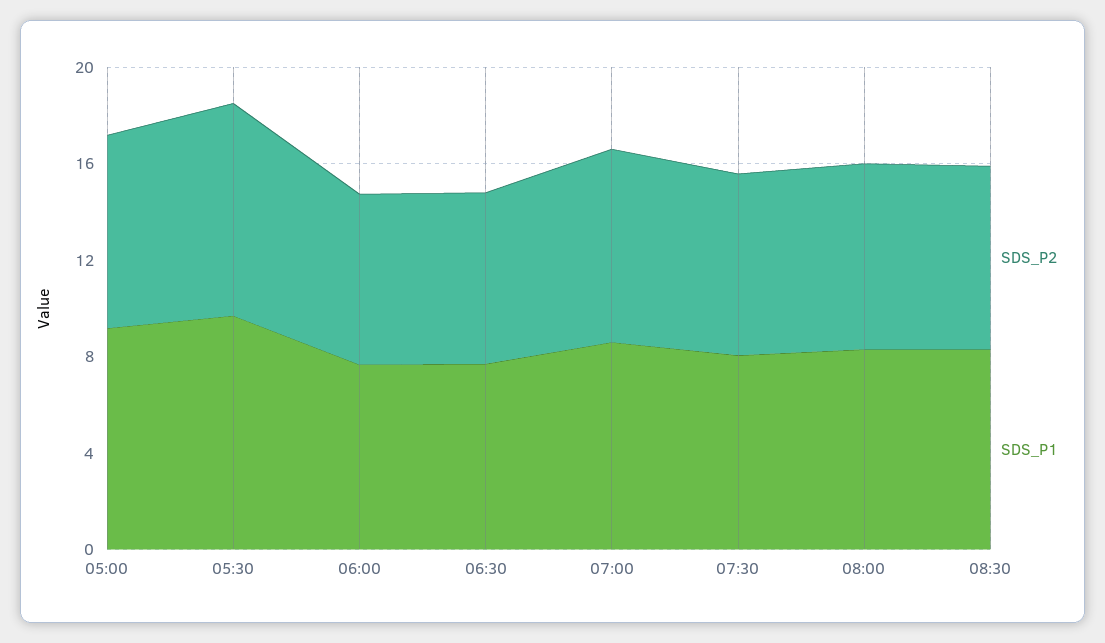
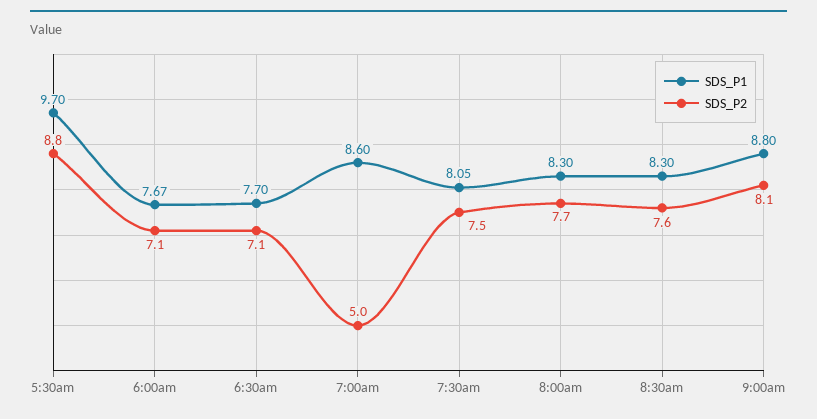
SDS_P2, 05:00: 8 -> none
SDS_P1, 05:00: 9 -> none
SDS_P2, 07:00: 8 -> 5
SDS_P1, 9:00am: none -> 8.8
SDS_P2, 9:00am: none -> 8.1

